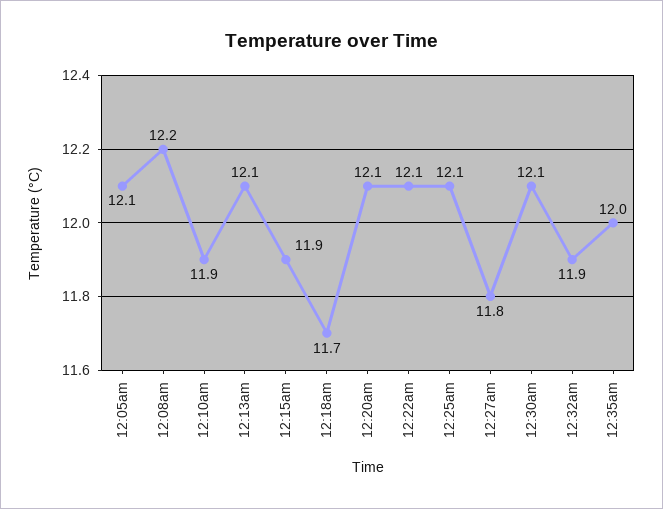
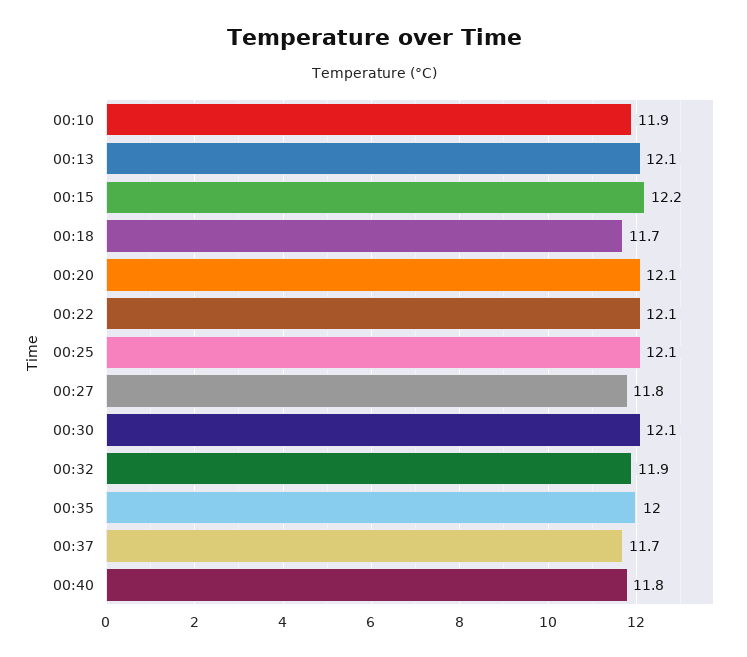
12:05am: 12.1 -> none
12:08am: 12.2 -> none
12:15am: 11.9 -> 12.2
00:37: none -> 11.7
00:40: none -> 11.8

